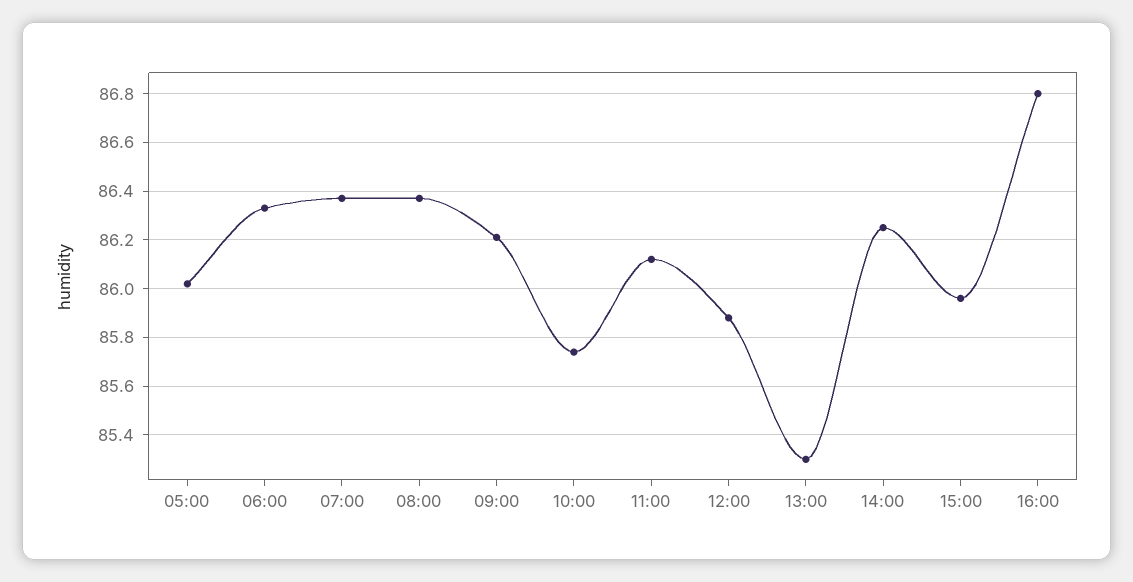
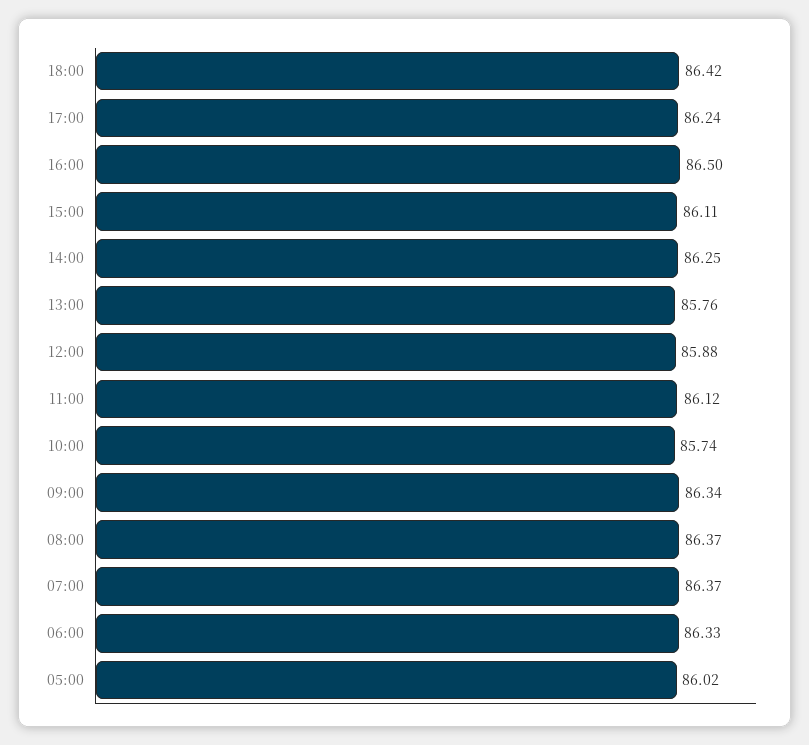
09:00: 86.2 -> 86.34
13:00: 85.3 -> 85.76
15:00: 85.95 -> 86.11
16:00: 86.8 -> 86.5
18:00: none -> 86.42
17:00: none -> 86.24

